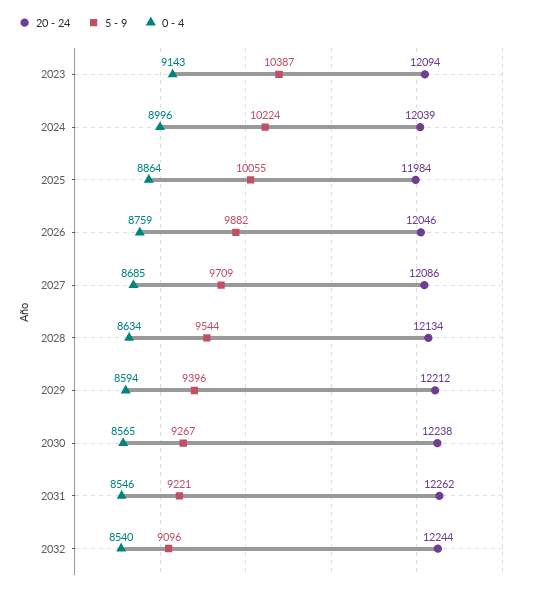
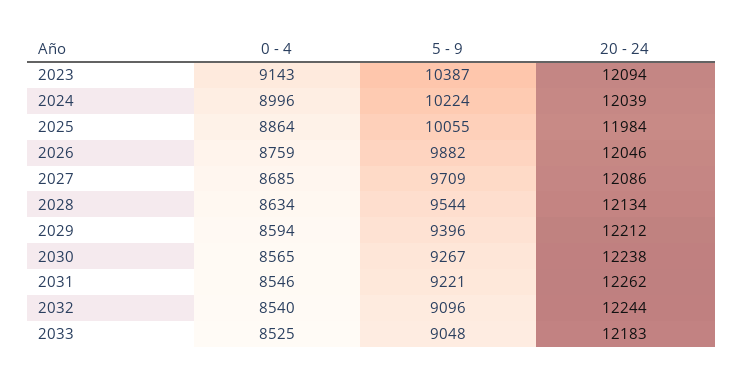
0 - 4, 2033: none -> 8525
5 - 9, 2033: none -> 9048
20 - 24, 2033: none -> 12183

